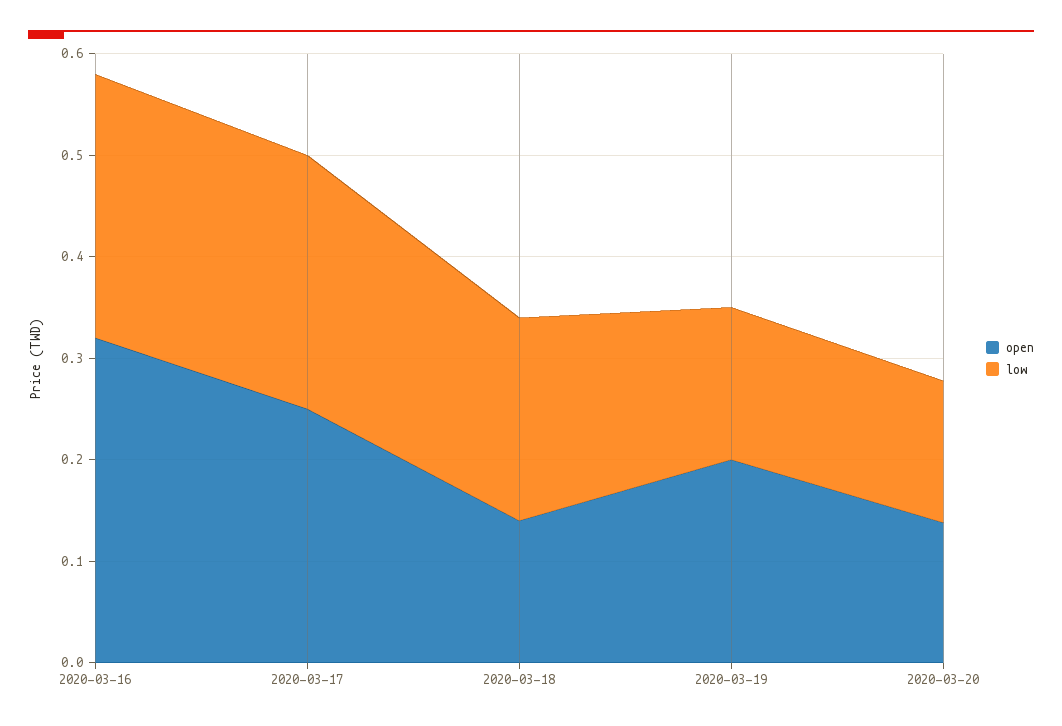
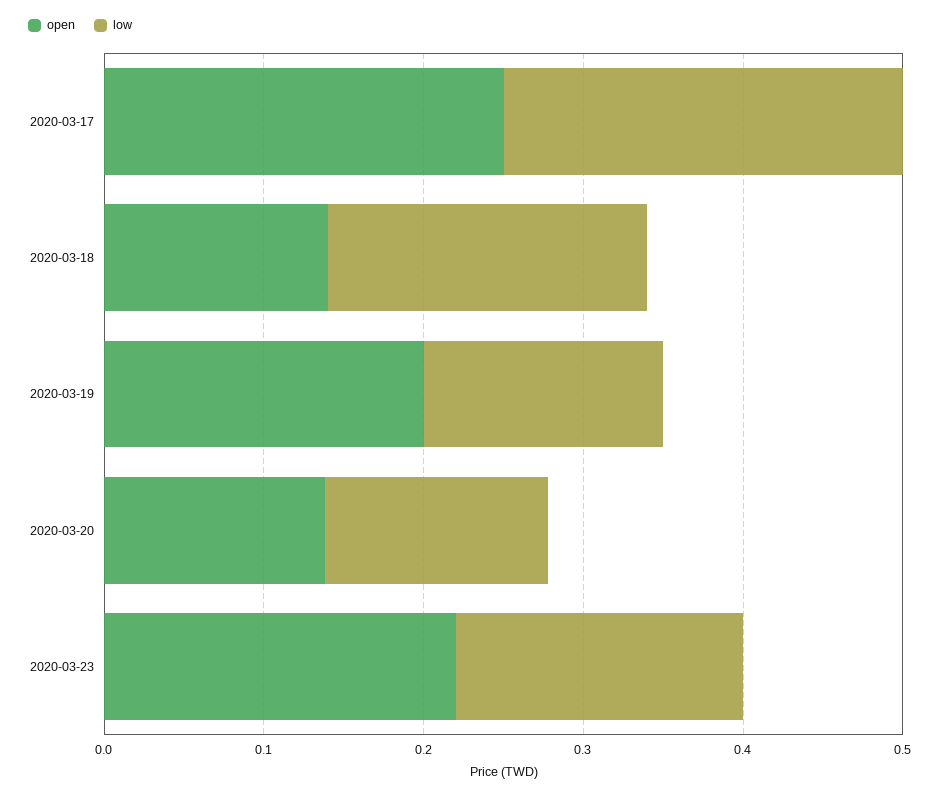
open, 2020-03-16: 0.32 -> none
low, 2020-03-16: 0.26 -> none
open, 2020-03-23: none -> 0.22
low, 2020-03-23: none -> 0.18

